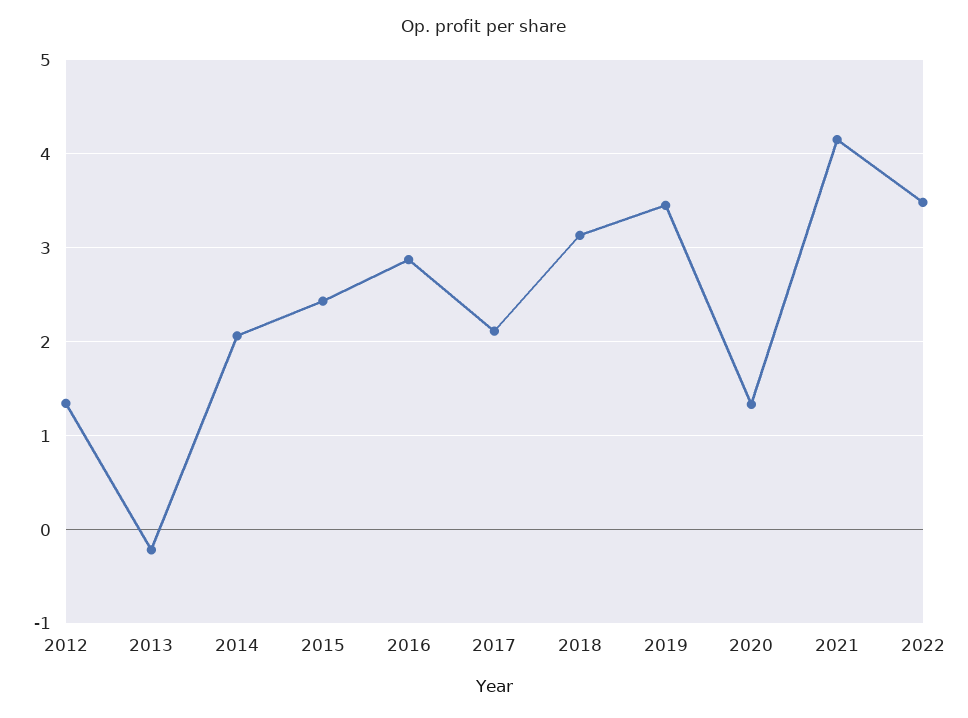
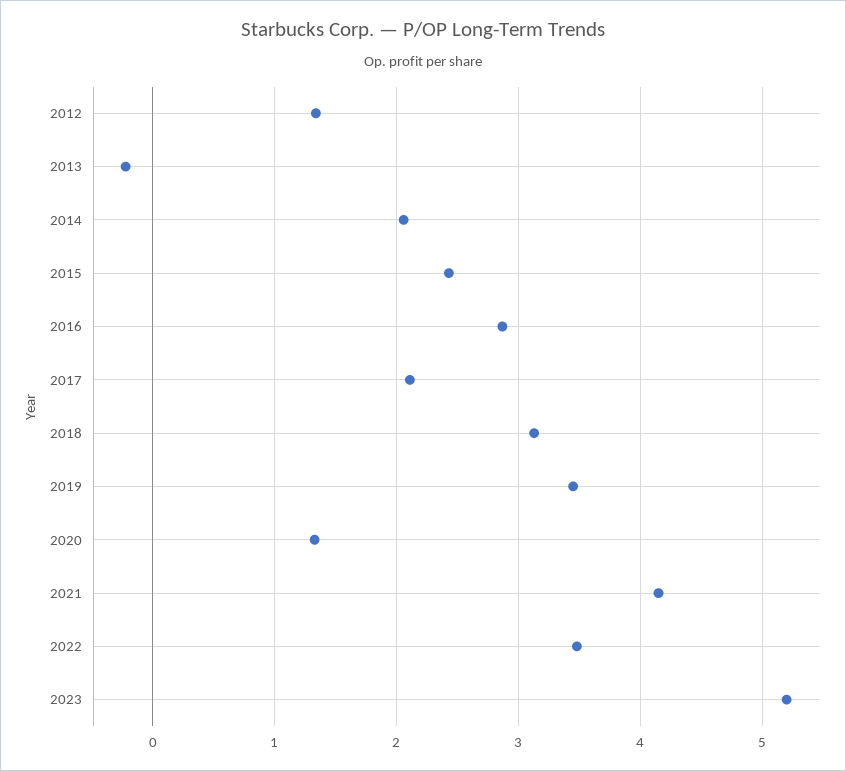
2023: none -> 5.2

